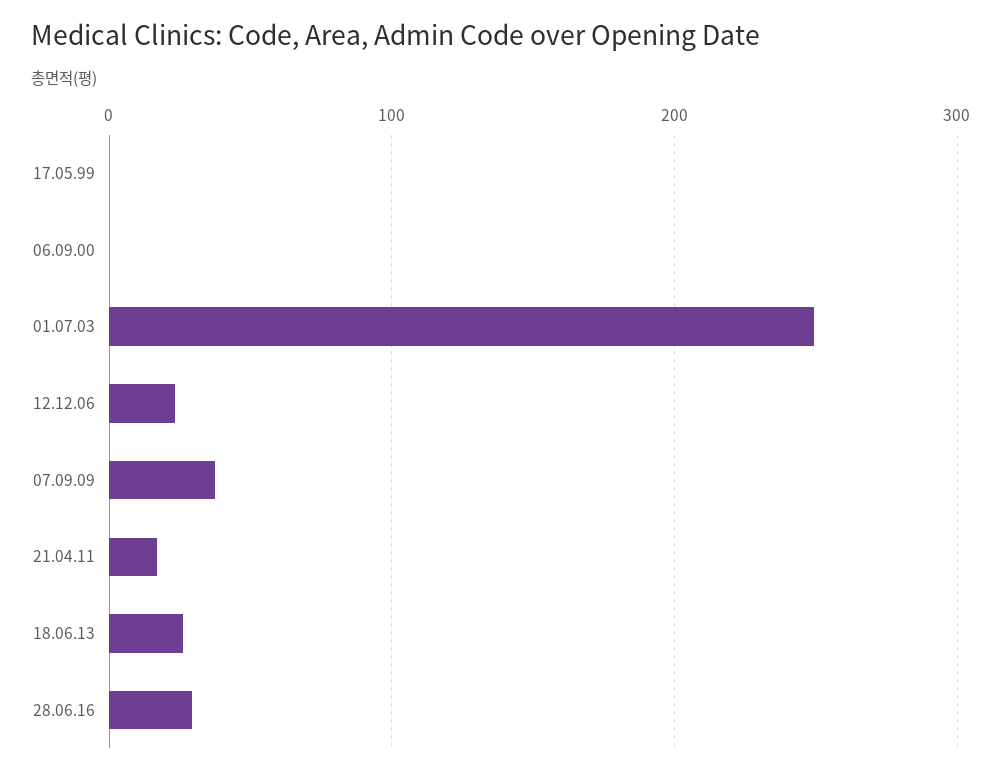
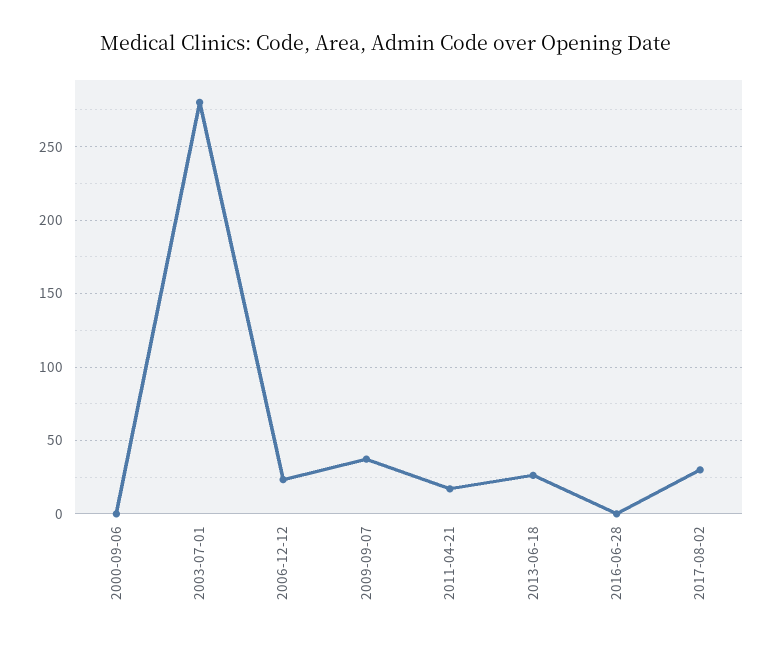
17.05.99: 0 -> none
01.07.03: 250 -> 280
28.06.16: 30 -> 0
2017-08-02: none -> 30

